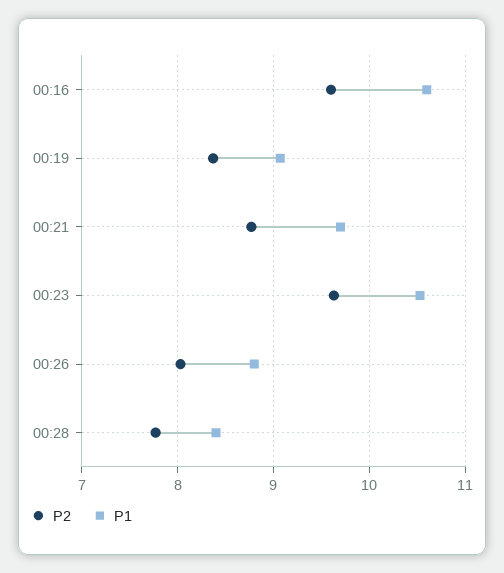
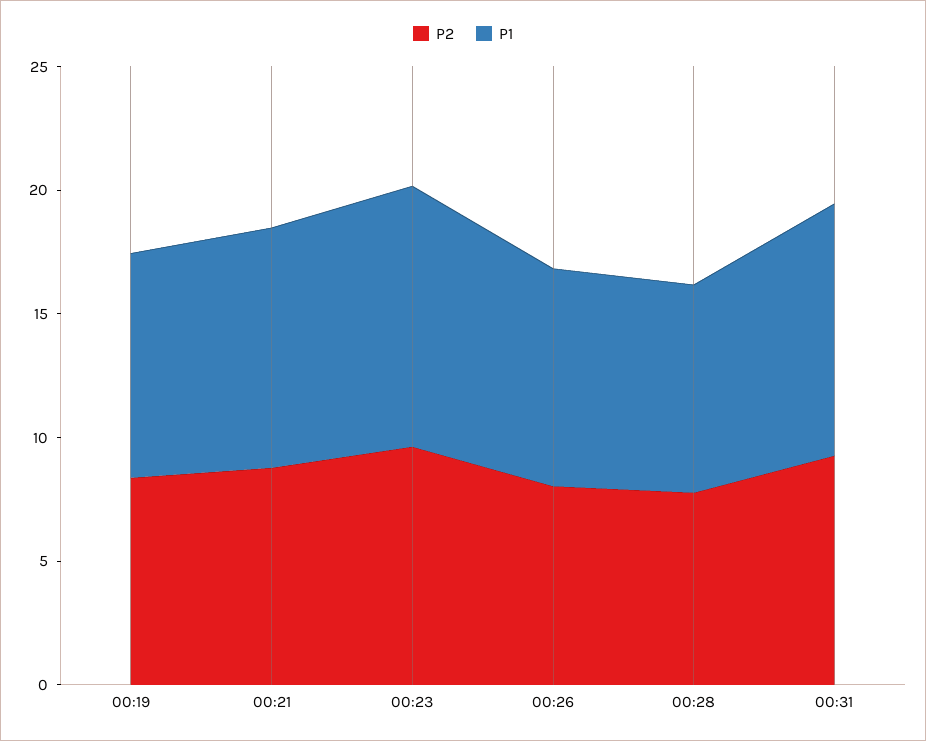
P2, 00:16: 9.6 -> none
P1, 00:16: 10.6 -> none
P2, 00:31: none -> 9
P1, 00:31: none -> 10

